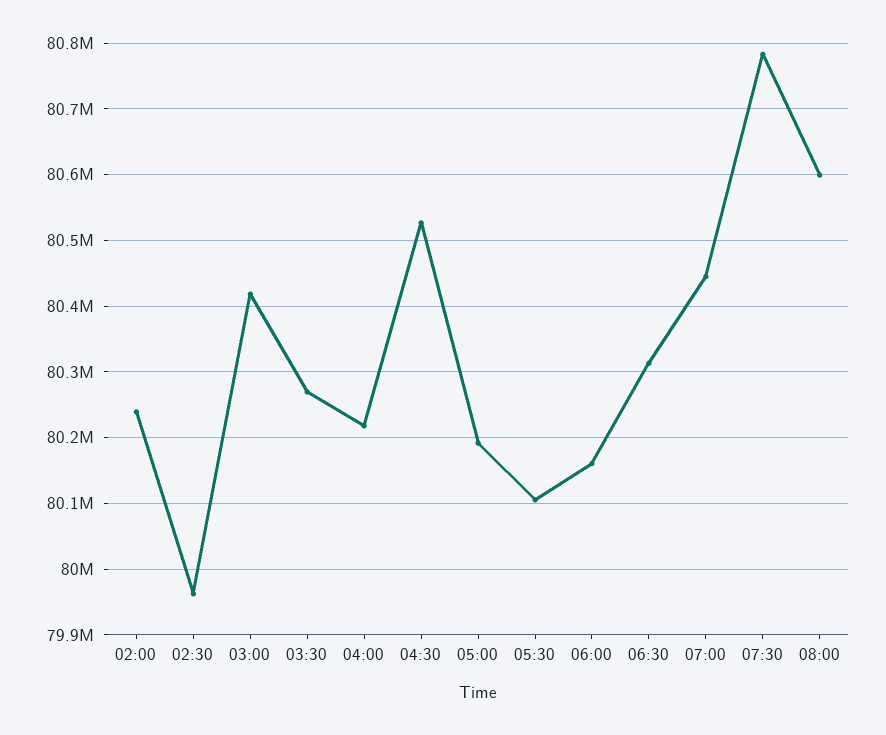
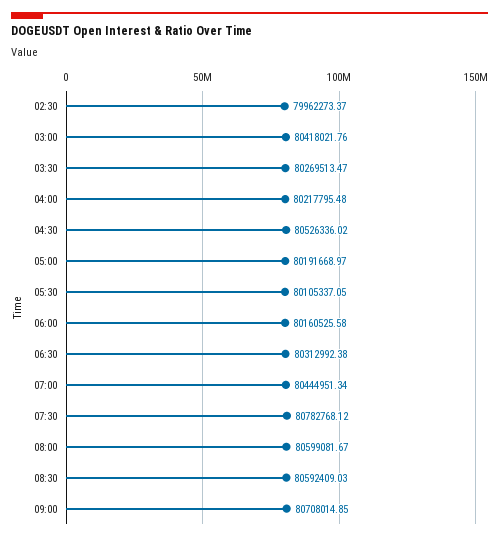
02:00: 80240000 -> none
08:30: none -> 80592409.03
09:00: none -> 80708014.85

